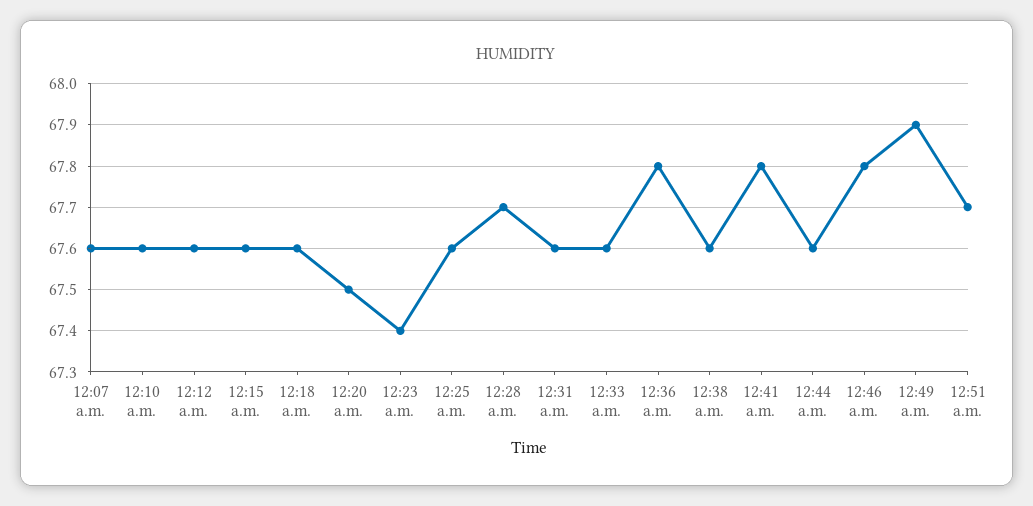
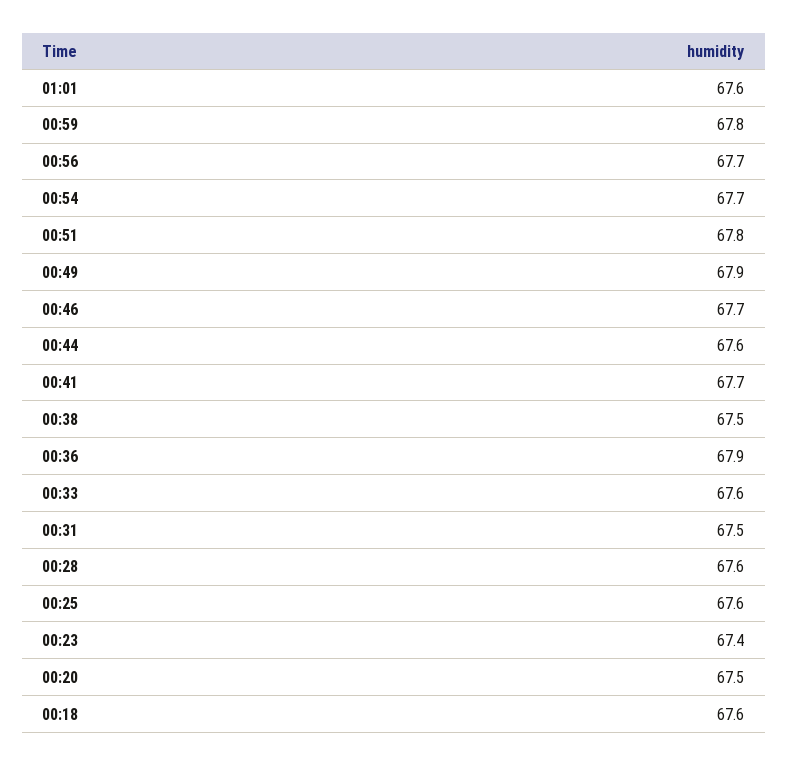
12:07 a.m.: 67.6 -> none
12:10 a.m.: 67.6 -> none
12:12 a.m.: 67.6 -> none
12:15 a.m.: 67.6 -> none
12:28 a.m.: 67.7 -> 67.6
12:31 a.m.: 67.6 -> 67.5
12:36 a.m.: 67.8 -> 67.9
12:38 a.m.: 67.6 -> 67.5
12:41 a.m.: 67.8 -> 67.7
12:46 a.m.: 67.8 -> 67.7
12:51 a.m.: 67.7 -> 67.8
01:01: none -> 67.6
00:59: none -> 67.8
00:56: none -> 67.7
00:54: none -> 67.7

